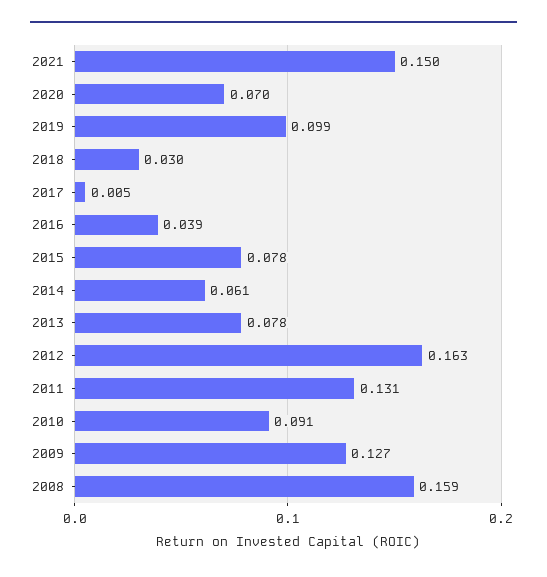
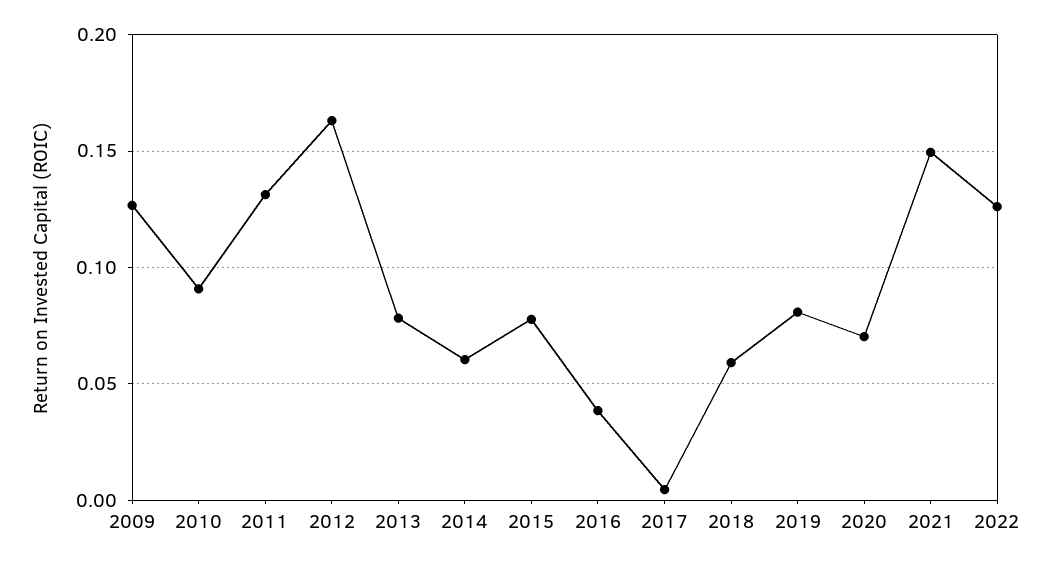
2019: 0.099 -> 0.08
2018: 0.03 -> 0.06
2008: 0.159 -> none
2022: none -> 0.125

